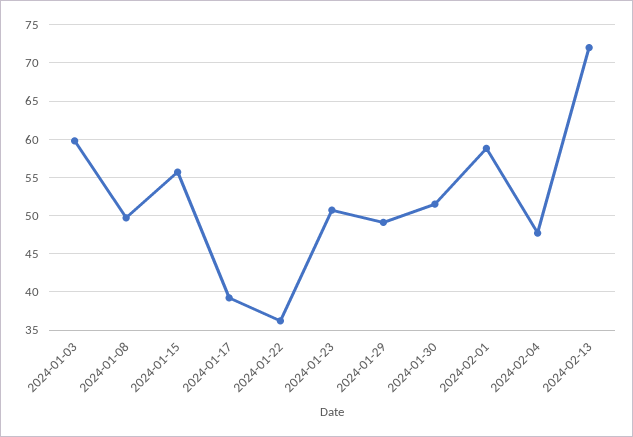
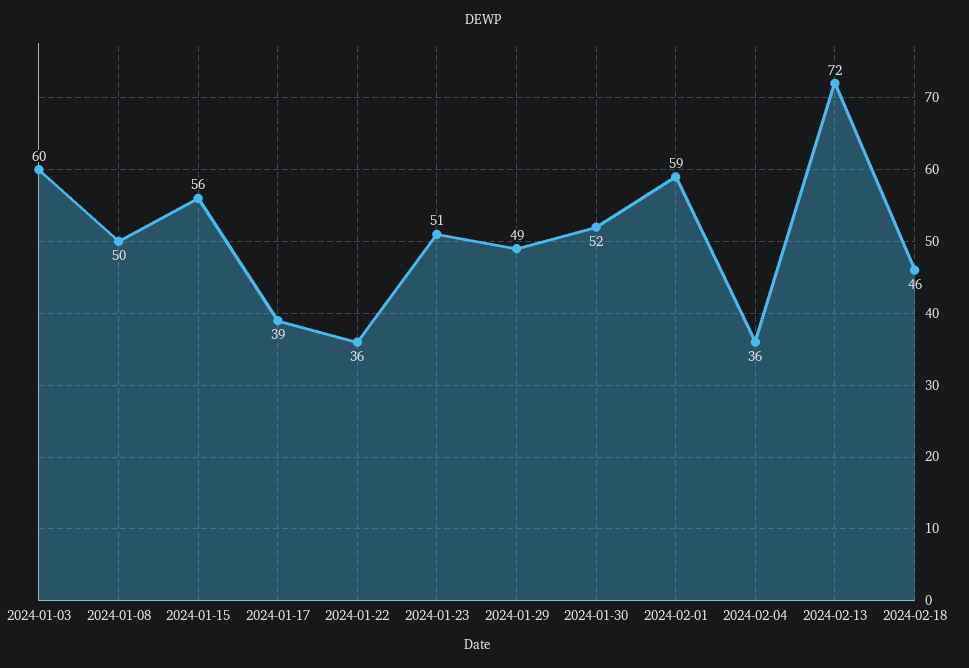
2024-02-04: 48 -> 36
2024-02-18: none -> 46

